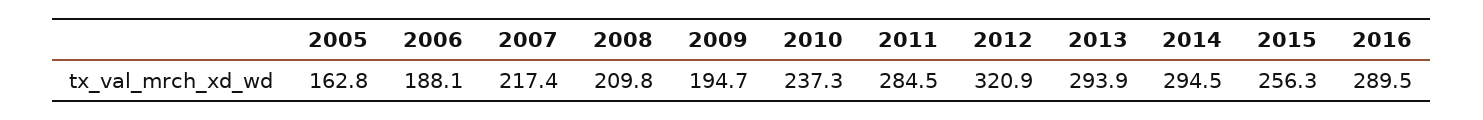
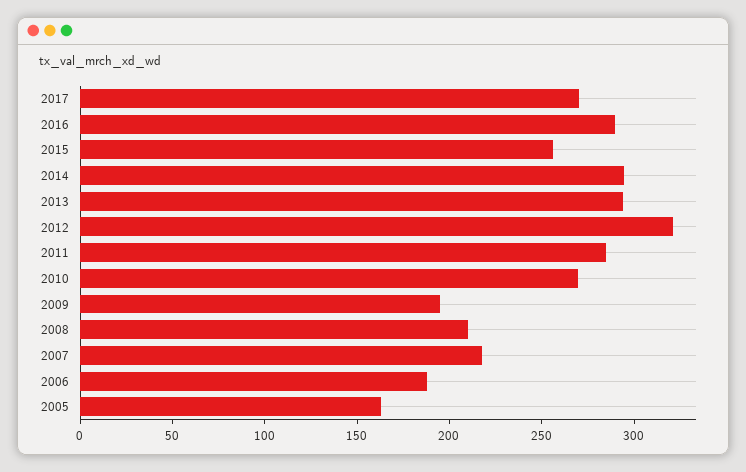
2010: 237.3 -> 270
2017: none -> 270

